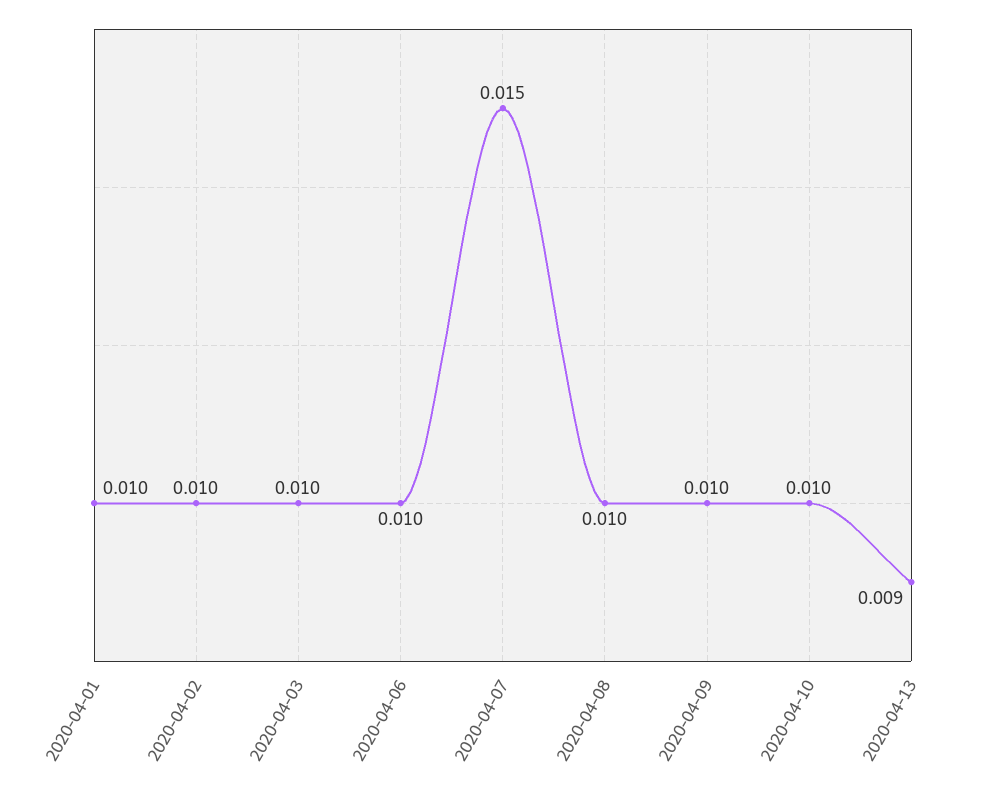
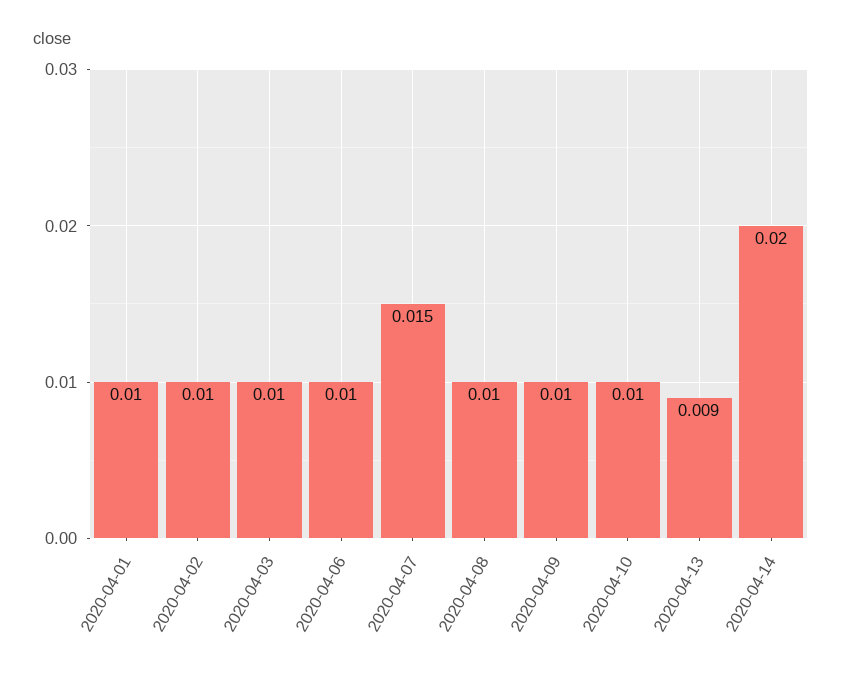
2020-04-14: none -> 0.02

